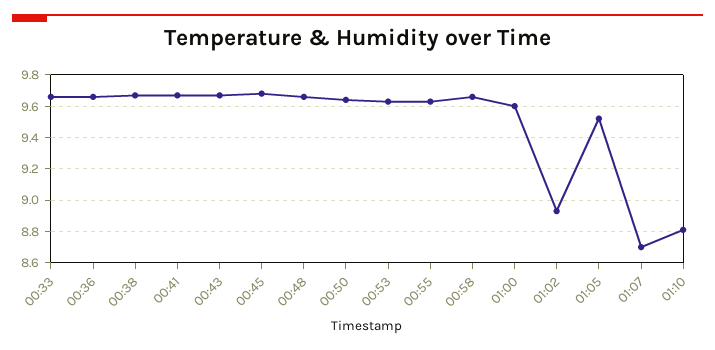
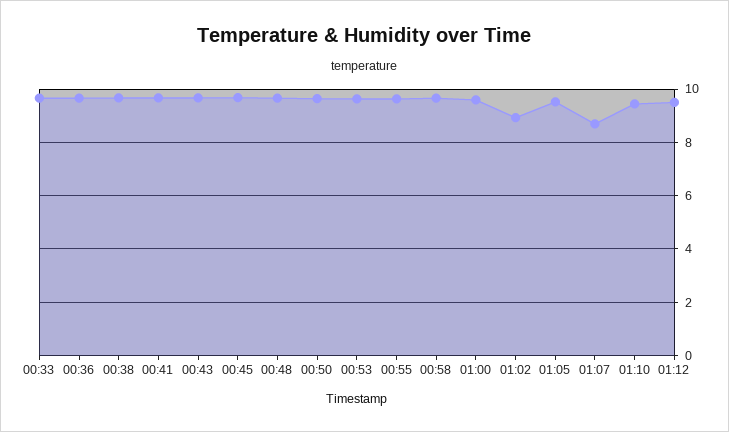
01:10: 8.8 -> 9.5
01:12: none -> 9.5

